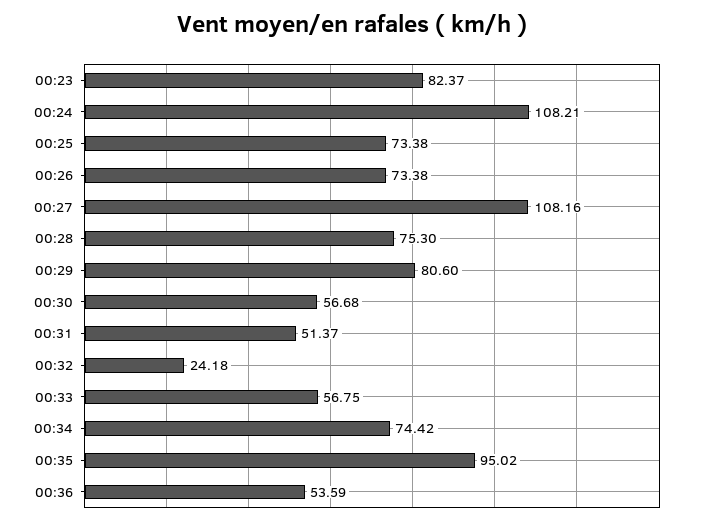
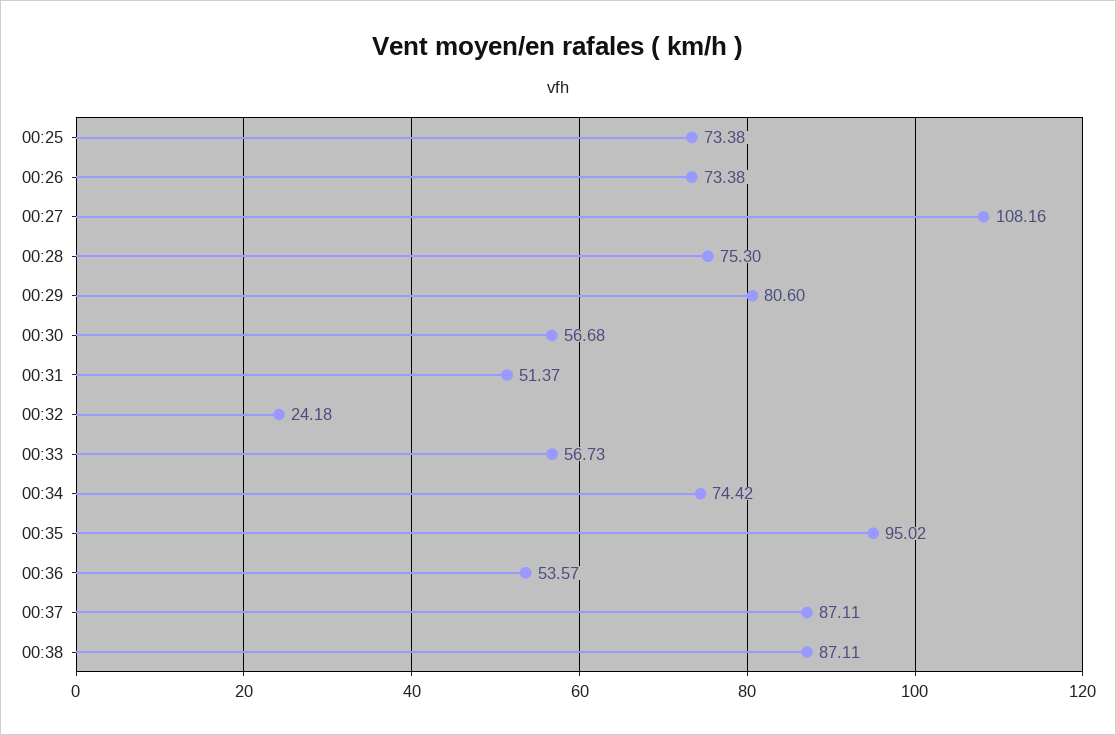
00:23: 82.37 -> none
00:24: 108.21 -> none
00:33: 56.75 -> 56.73
00:36: 53.59 -> 53.57
00:37: none -> 87.11
00:38: none -> 87.11

